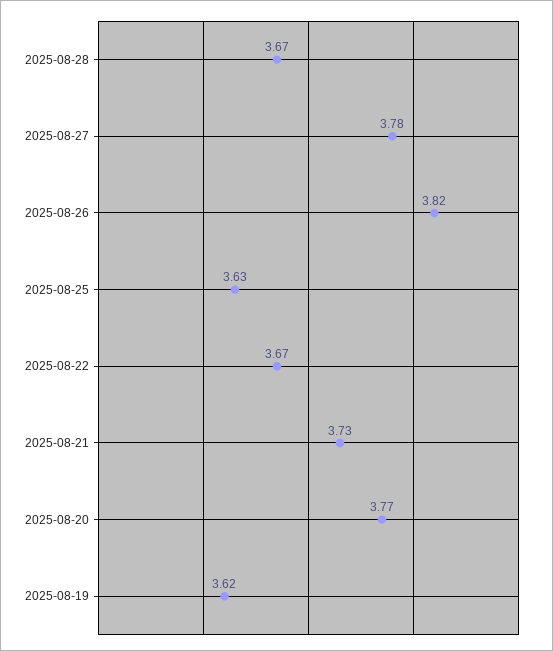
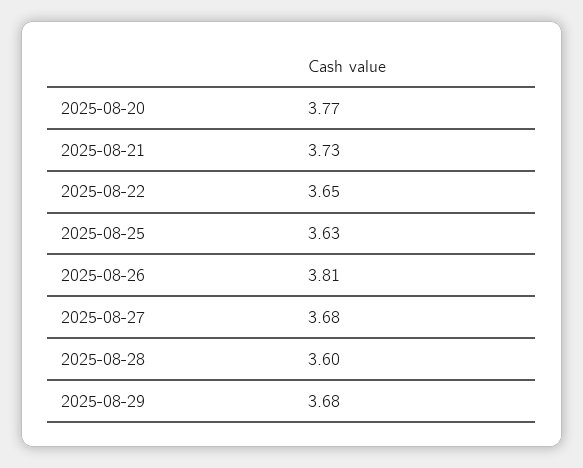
2025-08-28: 3.67 -> 3.6
2025-08-27: 3.78 -> 3.68
2025-08-26: 3.82 -> 3.81
2025-08-22: 3.67 -> 3.65
2025-08-19: 3.62 -> none
2025-08-29: none -> 3.68

